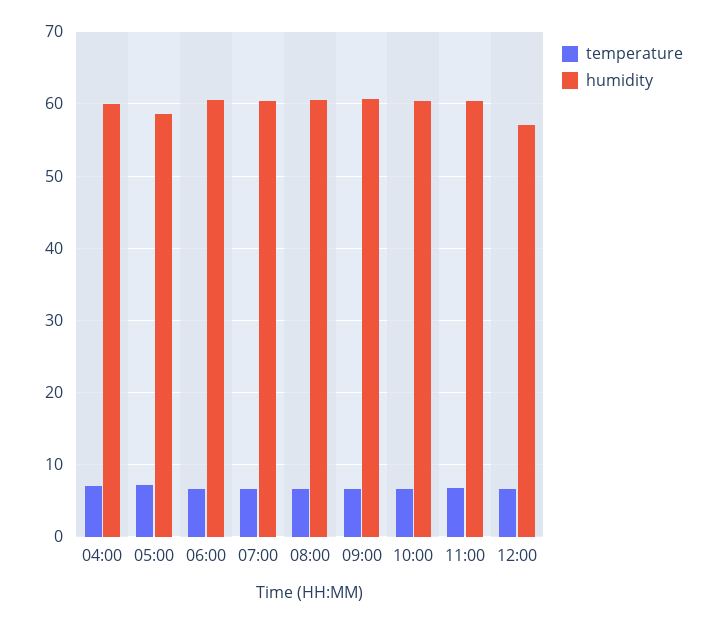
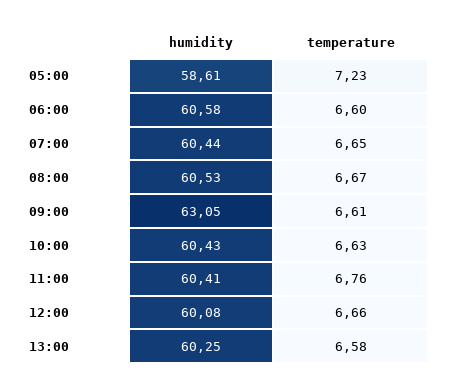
temperature, 04:00: 7 -> none
humidity, 04:00: 60 -> none
humidity, 09:00: 61 -> 63.05
humidity, 12:00: 57 -> 60.08
humidity, 13:00: none -> 60.25
temperature, 13:00: none -> 6.58

